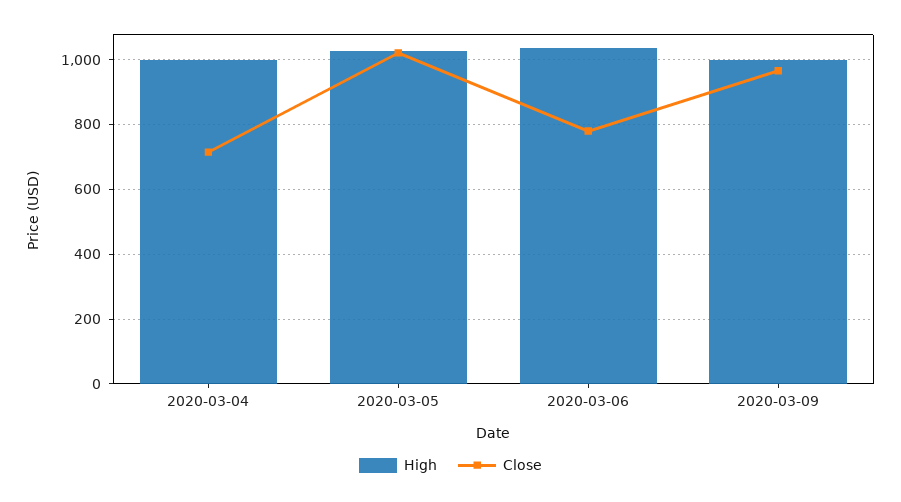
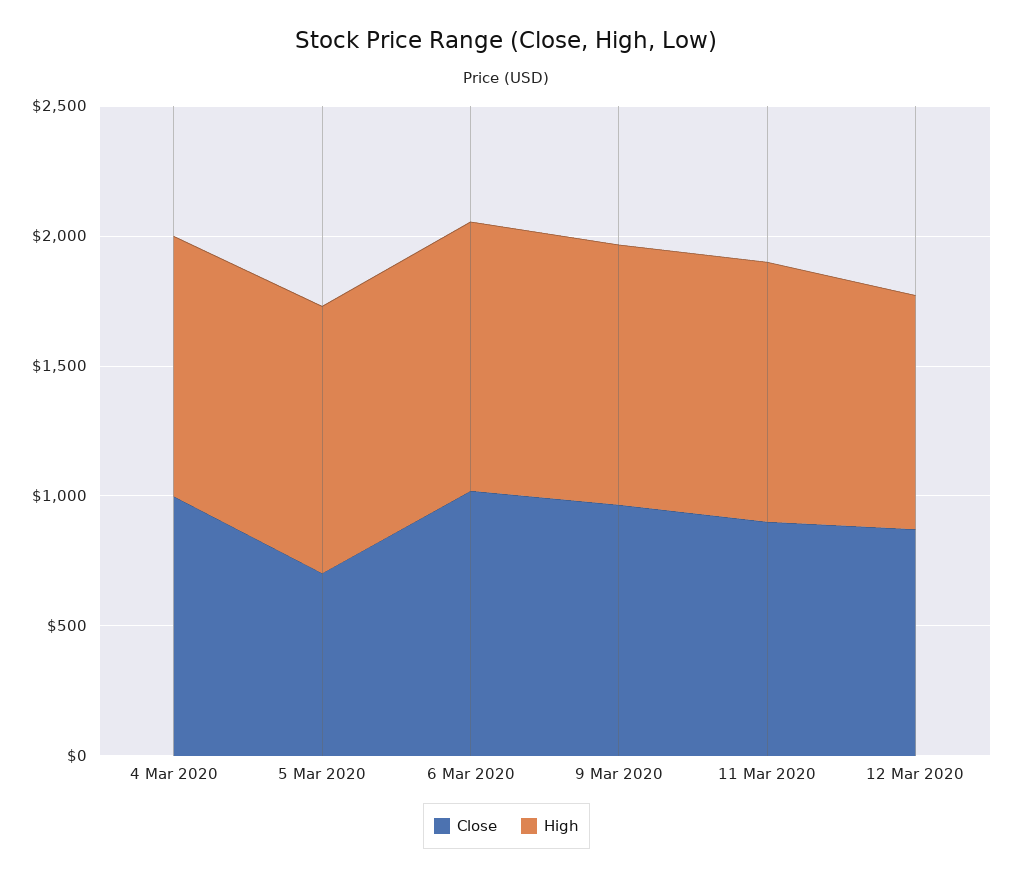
Close, 2020-03-04: 720 -> 1000
Close, 2020-03-05: 1020 -> 700
Close, 2020-03-06: 780 -> 1000
Close, 11 Mar 2020: none -> 900
High, 11 Mar 2020: none -> 1000
Close, 12 Mar 2020: none -> 900
High, 12 Mar 2020: none -> 900

